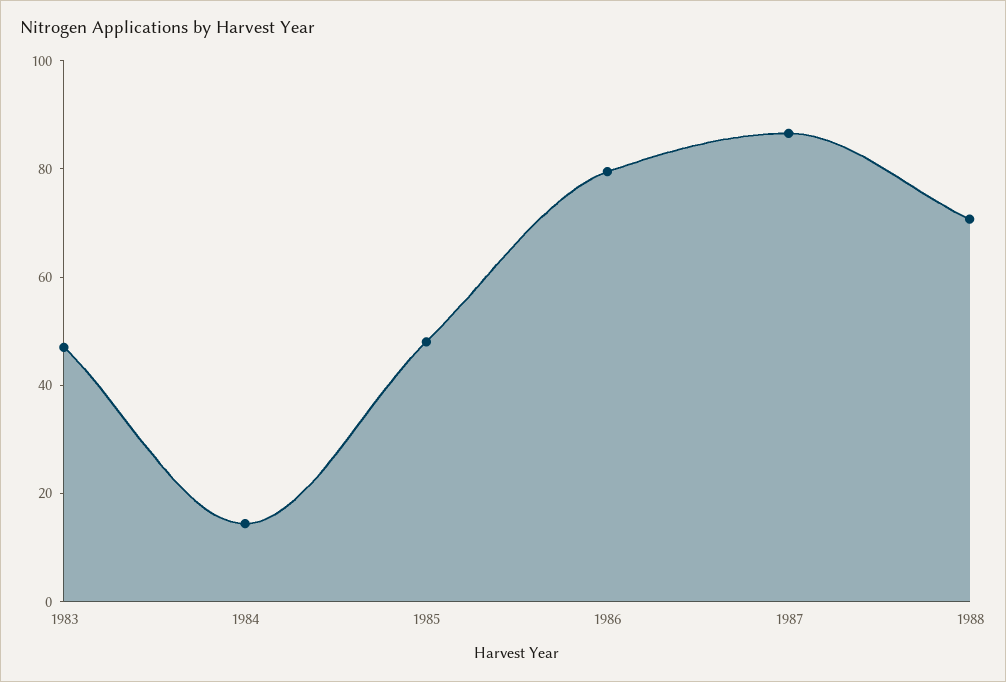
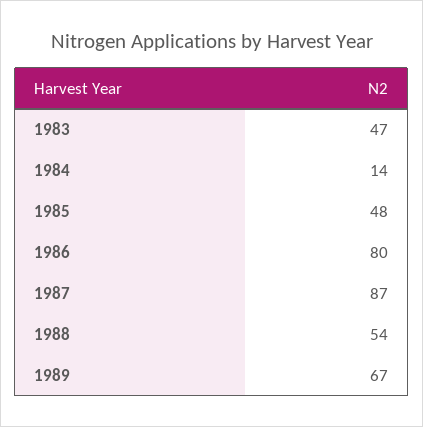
1988: 70 -> 54
1989: none -> 67

